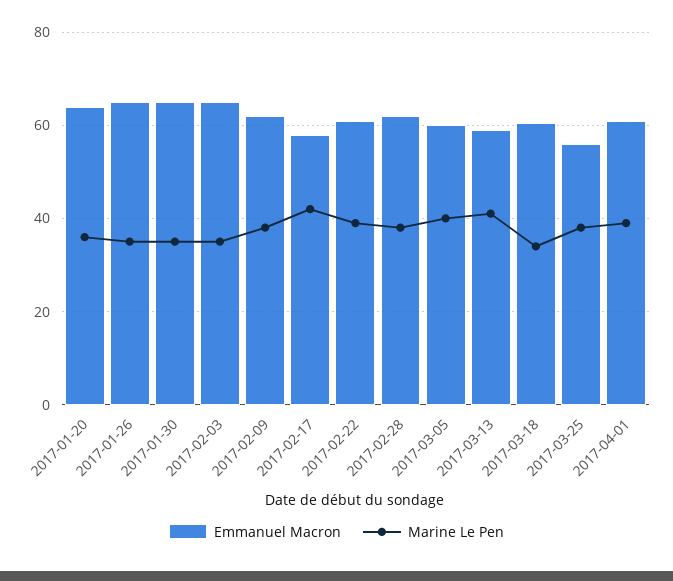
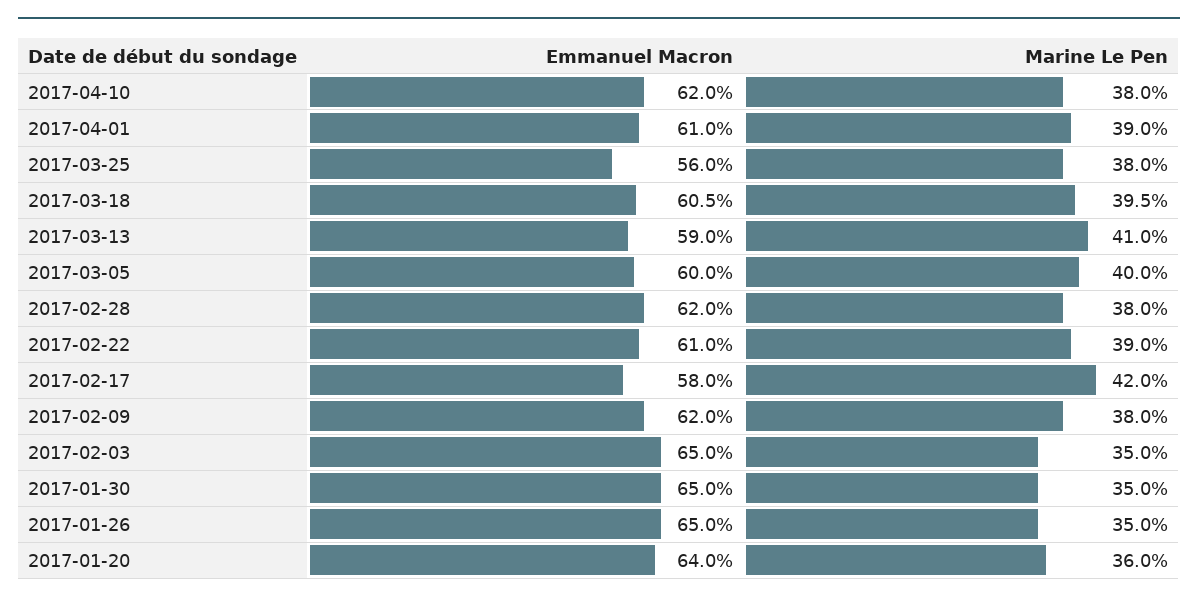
Marine Le Pen, 2017-03-18: 34 -> 39.5
Emmanuel Macron, 2017-04-10: none -> 62
Marine Le Pen, 2017-04-10: none -> 38

